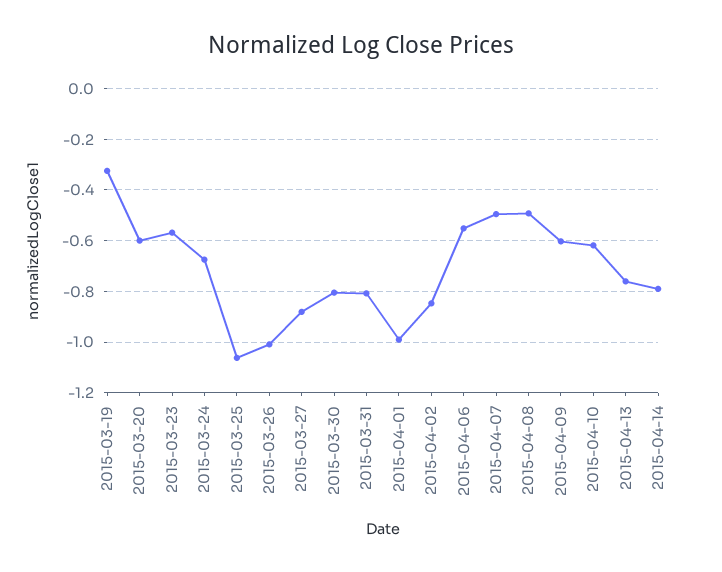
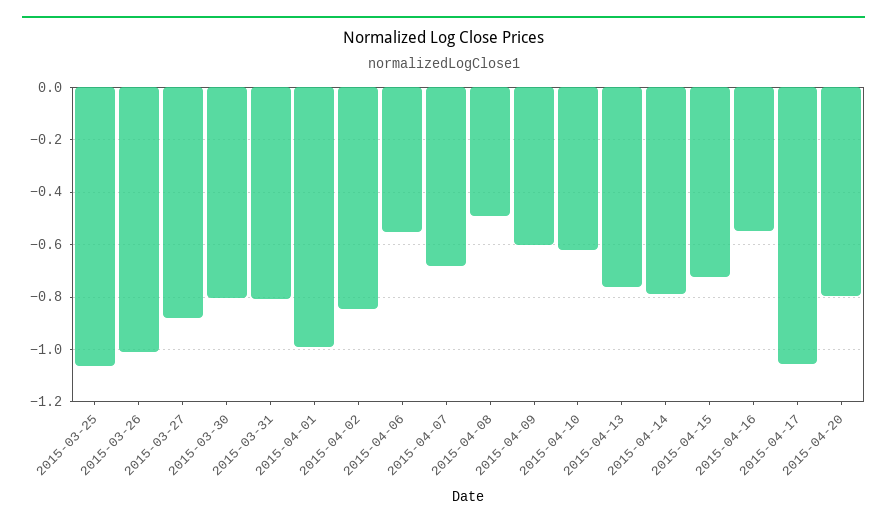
2015-03-19: -0.325 -> none
2015-03-20: -0.6 -> none
2015-03-23: -0.575 -> none
2015-03-24: -0.675 -> none
2015-04-07: -0.5 -> -0.675
2015-04-15: none -> -0.725
2015-04-16: none -> -0.55
2015-04-17: none -> -1.05
2015-04-20: none -> -0.8

